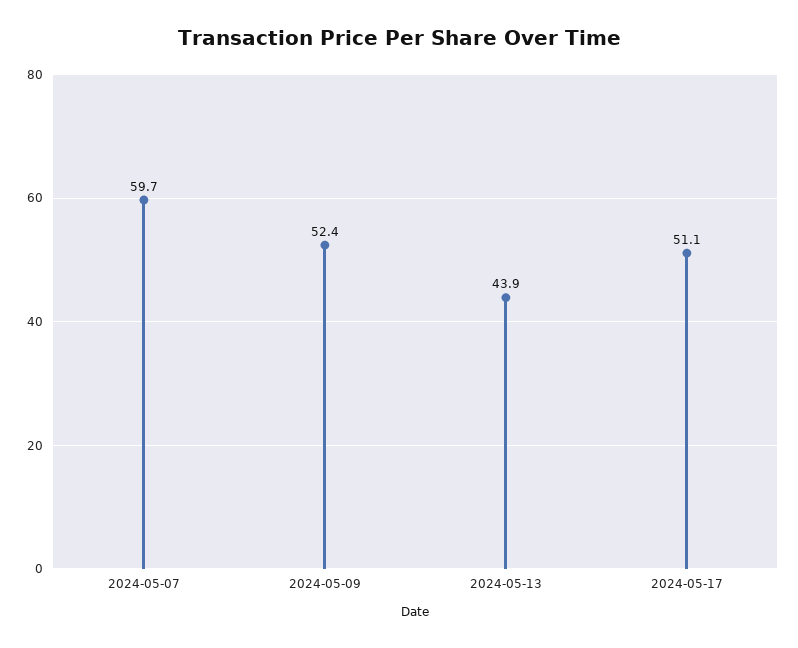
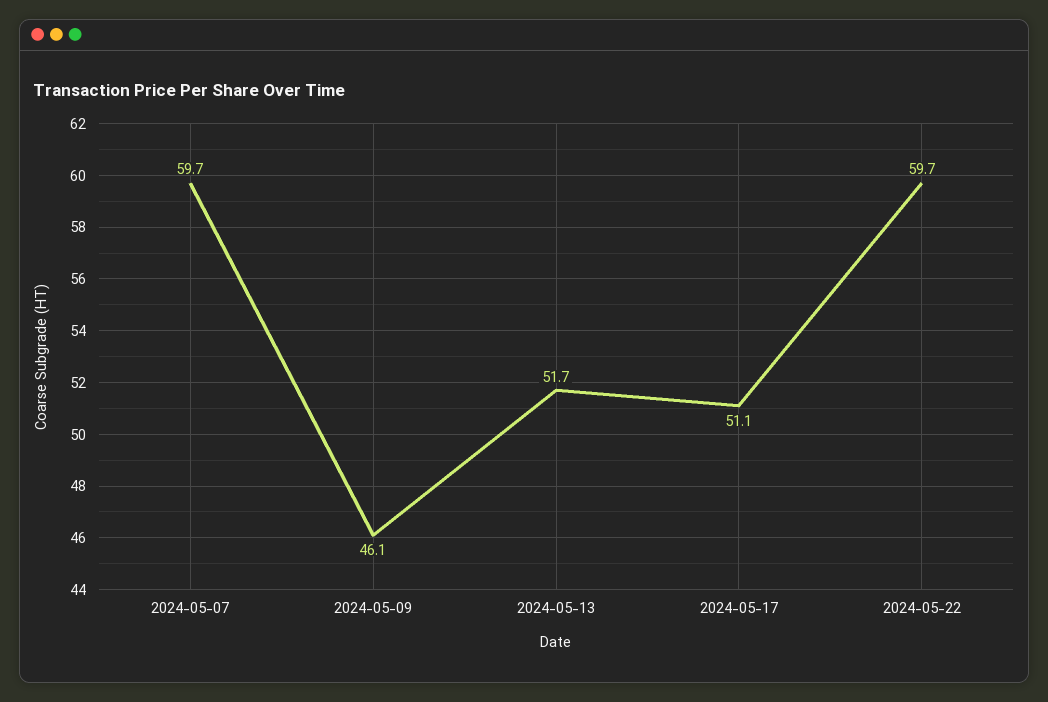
2024-05-09: 52.4 -> 46.1
2024-05-13: 43.9 -> 51.7
2024-05-22: none -> 59.7

